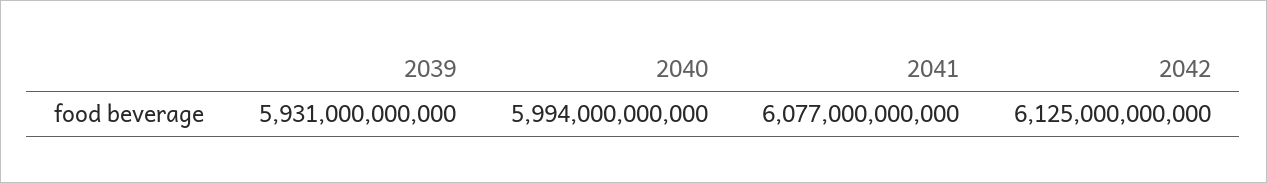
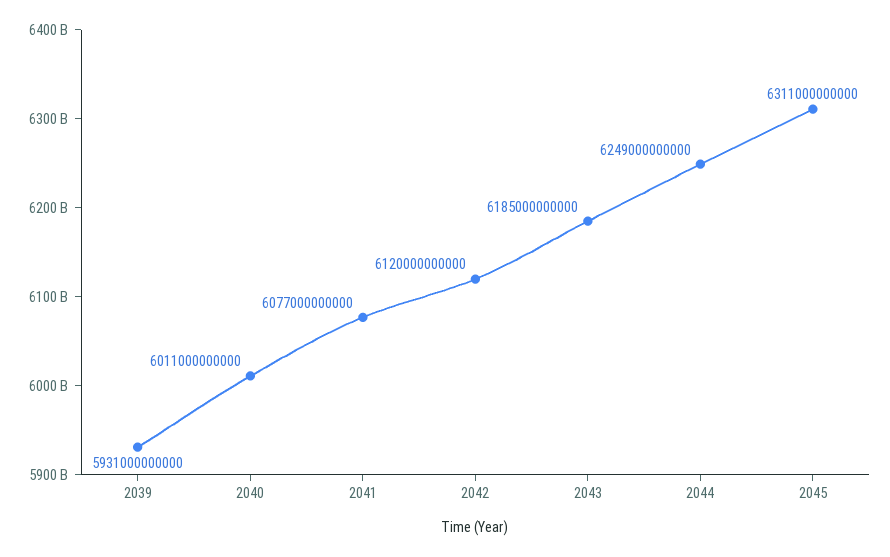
2040: 5994000000000 -> 6011000000000
2042: 6125000000000 -> 6120000000000
2043: none -> 6185000000000
2044: none -> 6249000000000
2045: none -> 6311000000000

